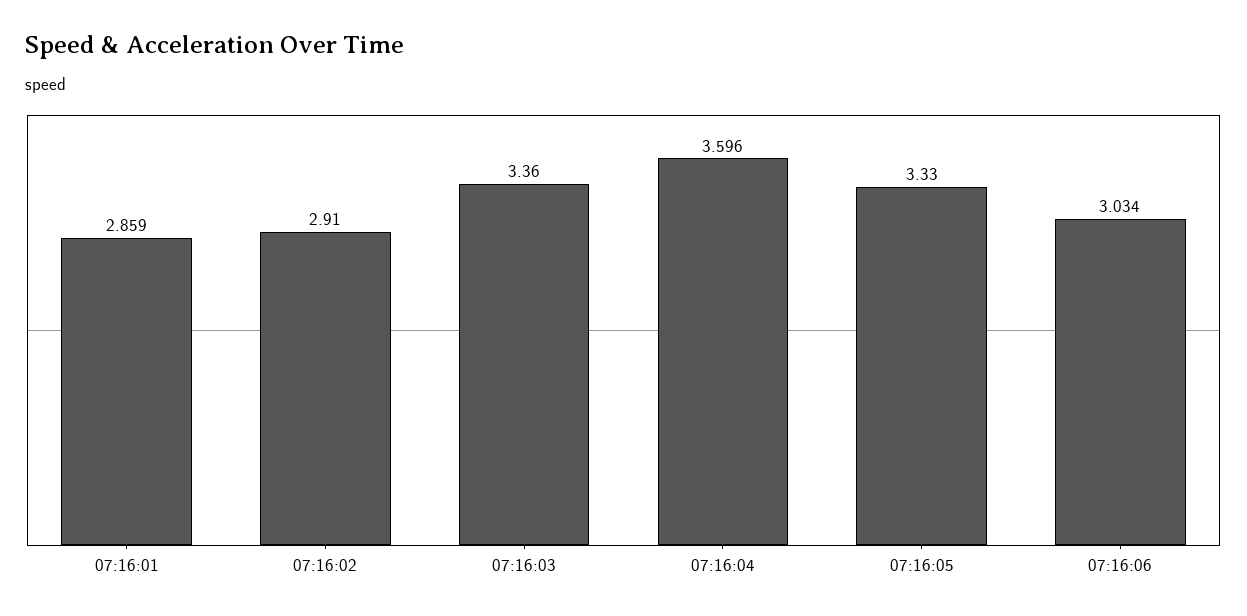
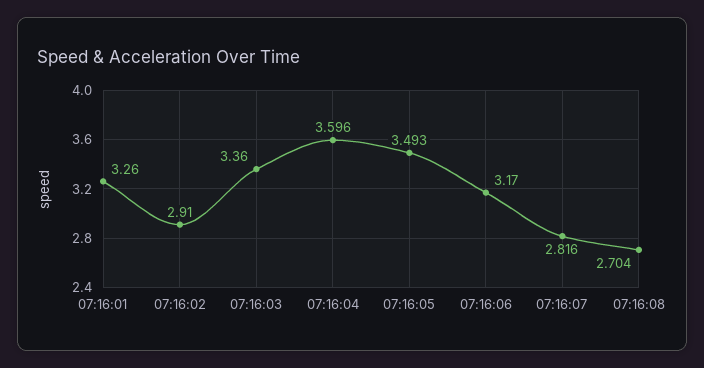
07:16:01: 2.859 -> 3.26
07:16:05: 3.33 -> 3.493
07:16:06: 3.034 -> 3.17
07:16:07: none -> 2.816
07:16:08: none -> 2.704

